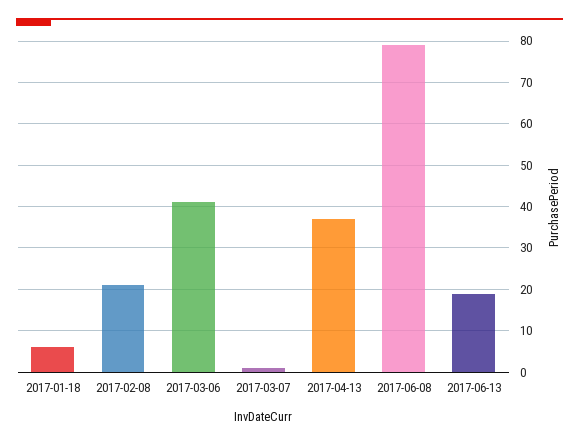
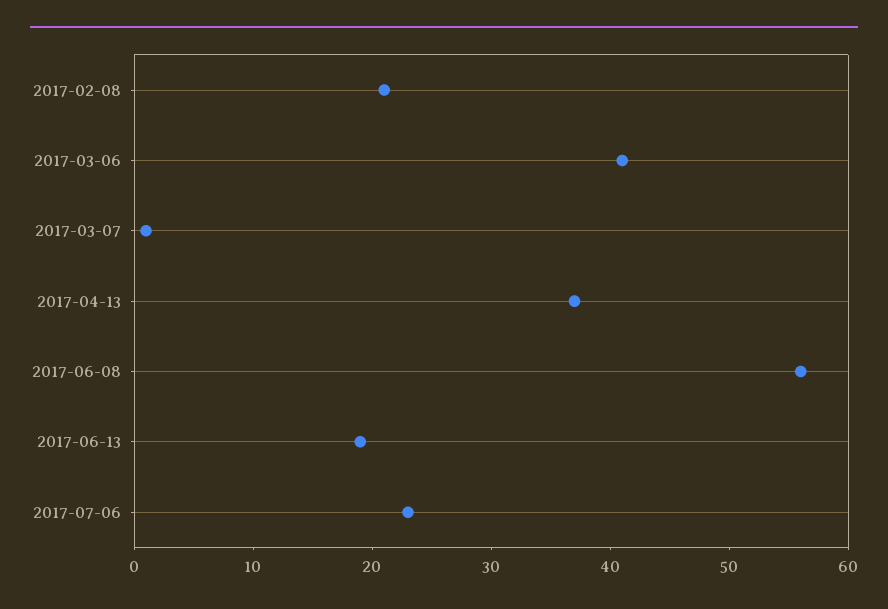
2017-01-18: 5 -> none
2017-06-08: 80 -> 56
2017-07-06: none -> 23

